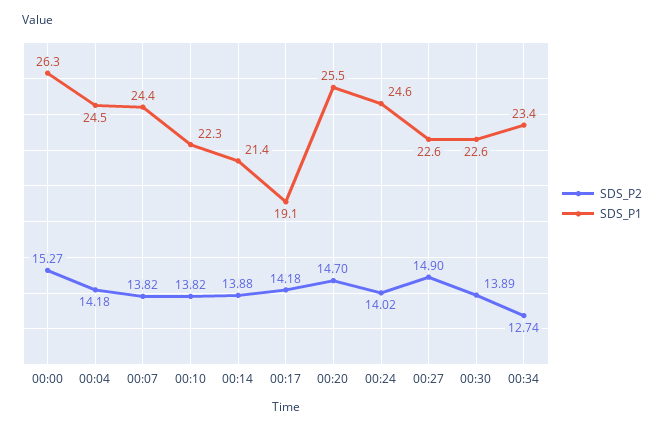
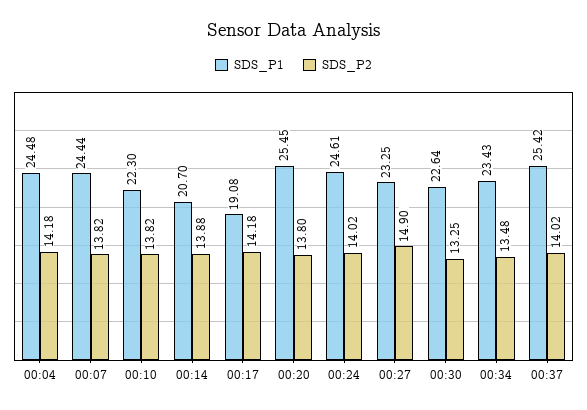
SDS_P2, 00:00: 15.27 -> none
SDS_P1, 00:00: 26.3 -> none
SDS_P1, 00:14: 21.4 -> 20.7
SDS_P2, 00:20: 14.7 -> 13.8
SDS_P1, 00:27: 22.6 -> 23.25
SDS_P2, 00:30: 13.89 -> 13.25
SDS_P2, 00:34: 12.74 -> 13.48
SDS_P1, 00:37: none -> 25.42
SDS_P2, 00:37: none -> 14.02

